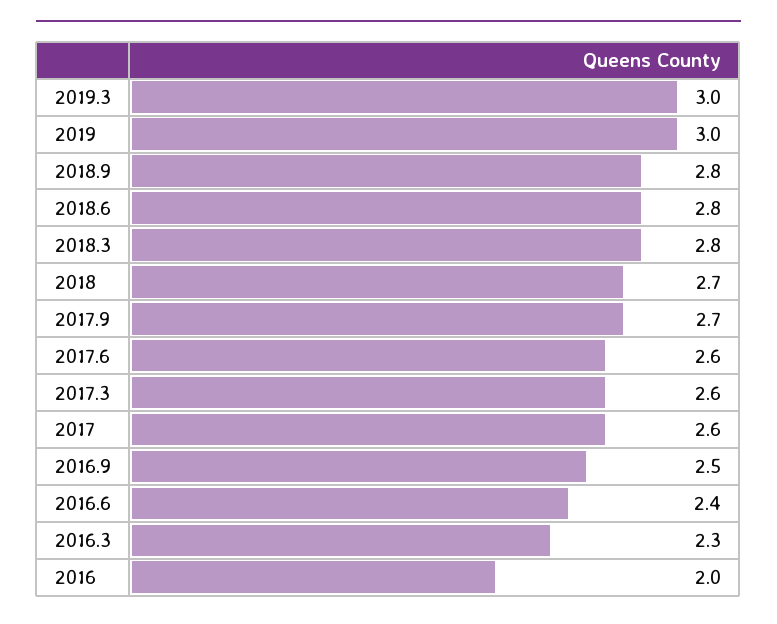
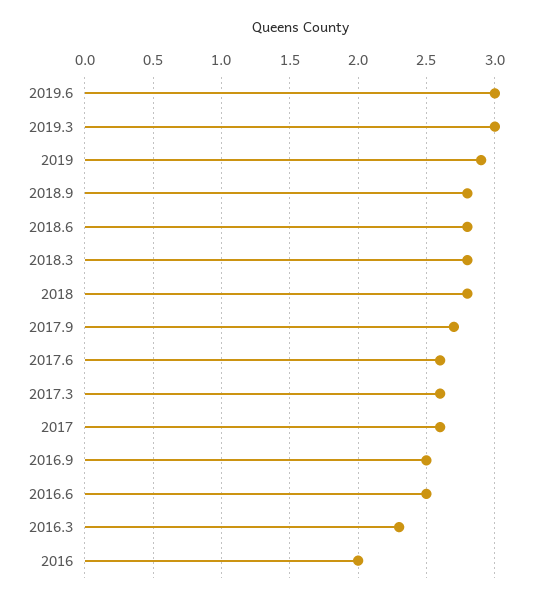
2019: 3 -> 2.9
2018: 2.7 -> 2.8
2016.6: 2.4 -> 2.5
2019.6: none -> 3

